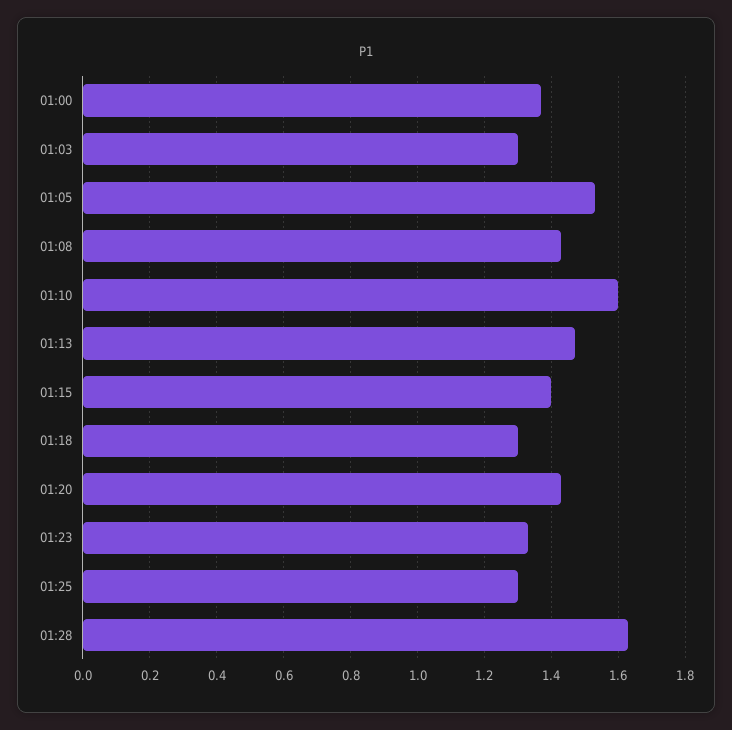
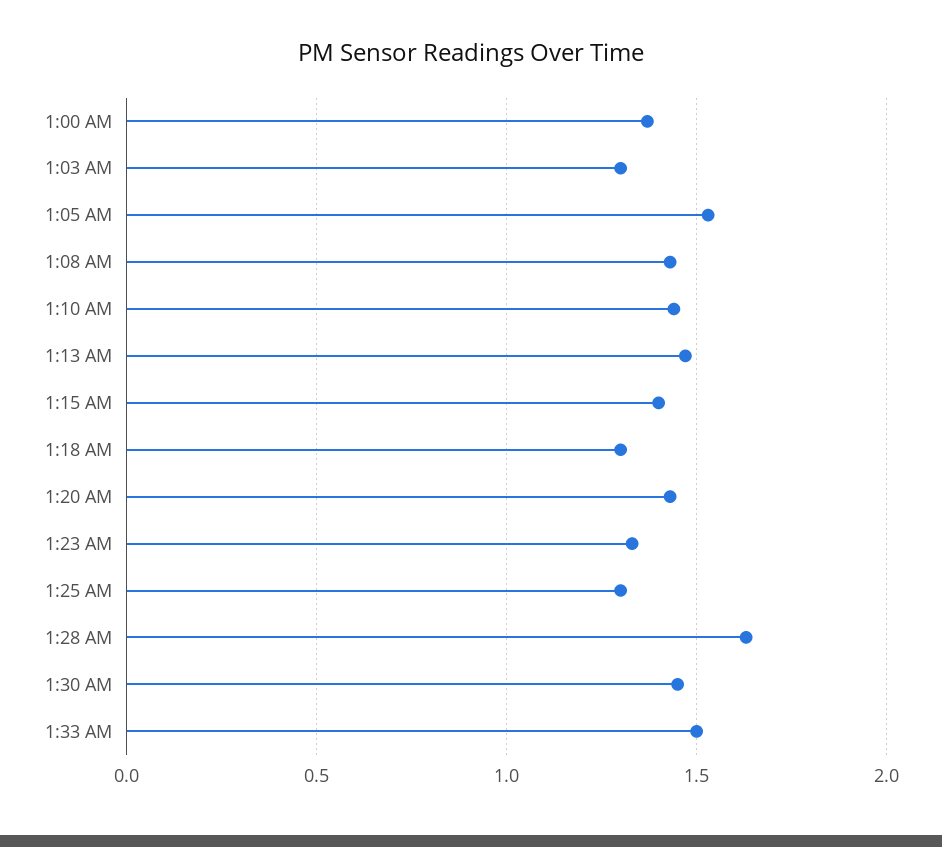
01:10: 1.6 -> 1.45
1:30 AM: none -> 1.45
1:33 AM: none -> 1.5

